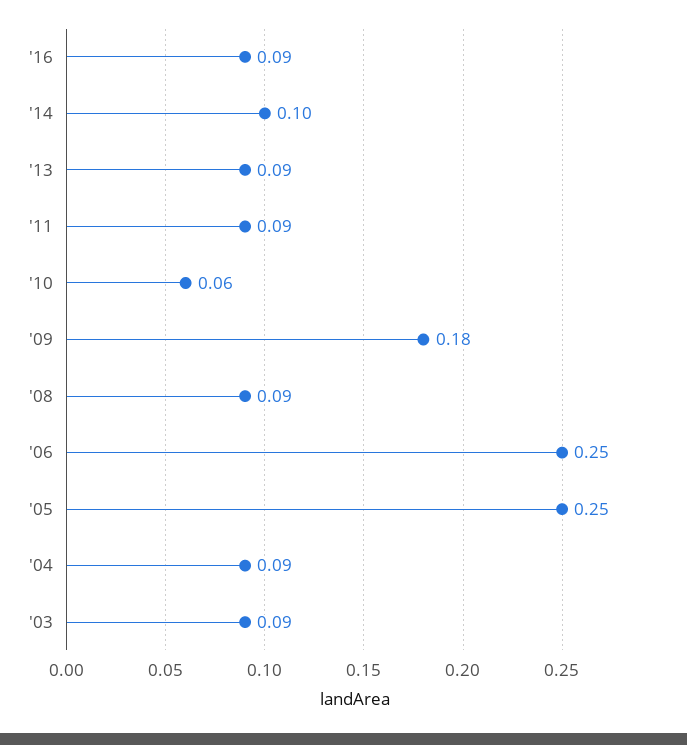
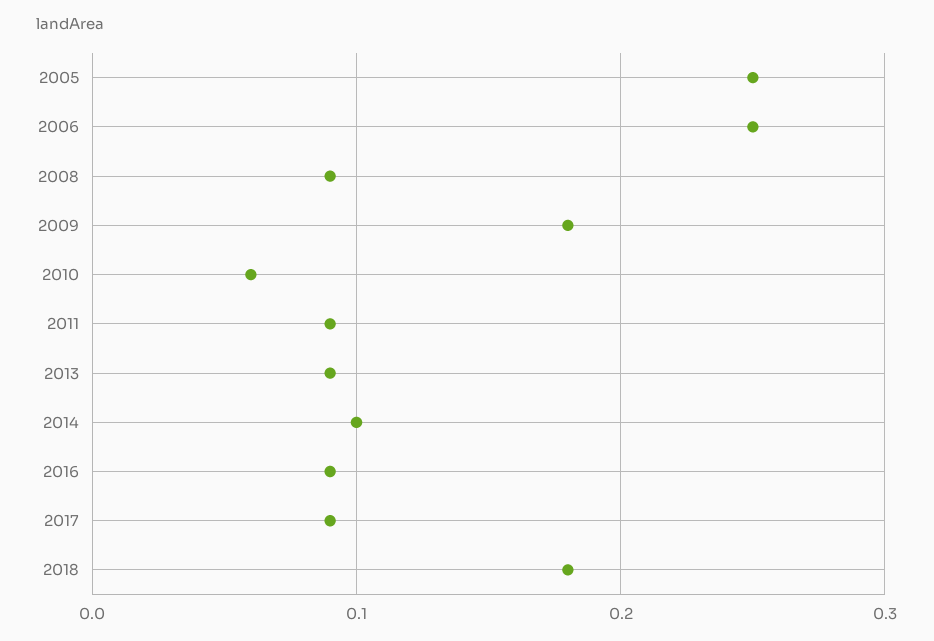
'04: 0.09 -> none
'03: 0.09 -> none
2017: none -> 0.09
2018: none -> 0.18

